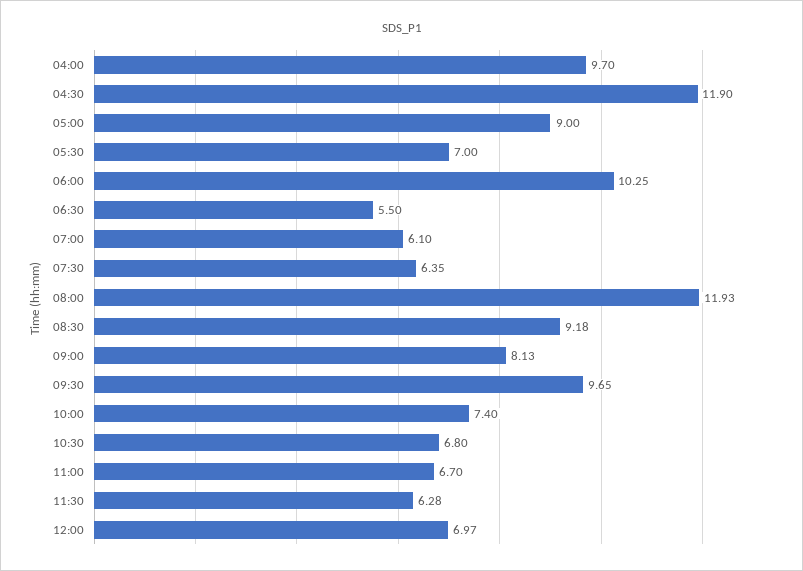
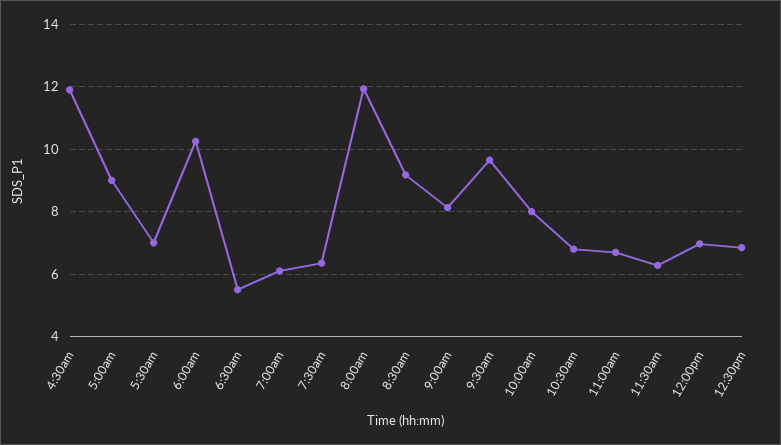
04:00: 9.7 -> none
10:00: 7.4 -> 8
12:30pm: none -> 6.8

